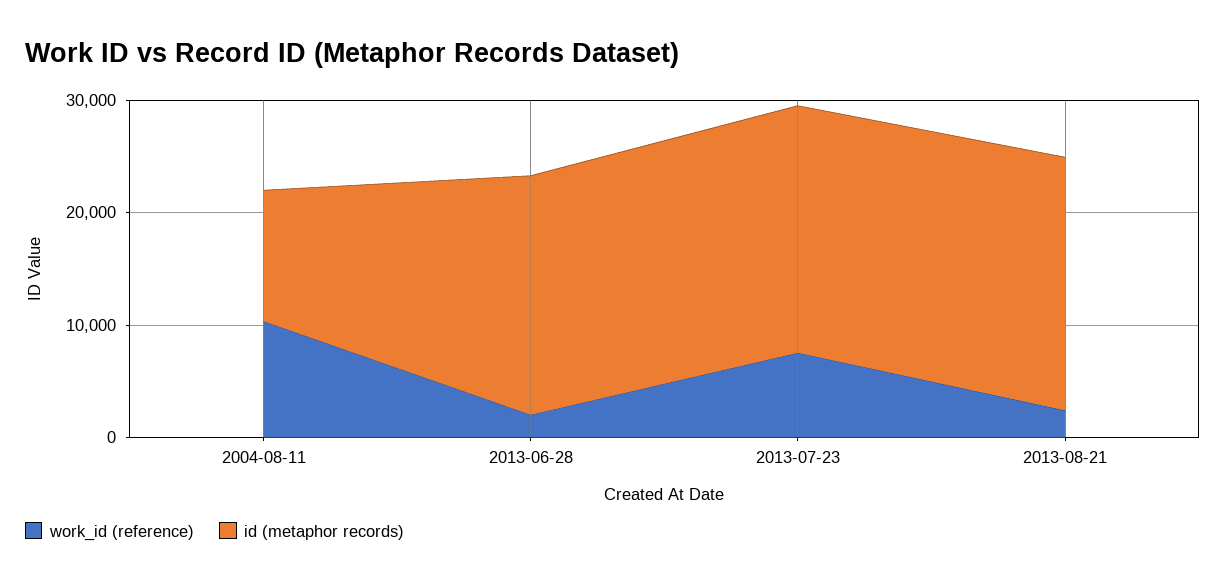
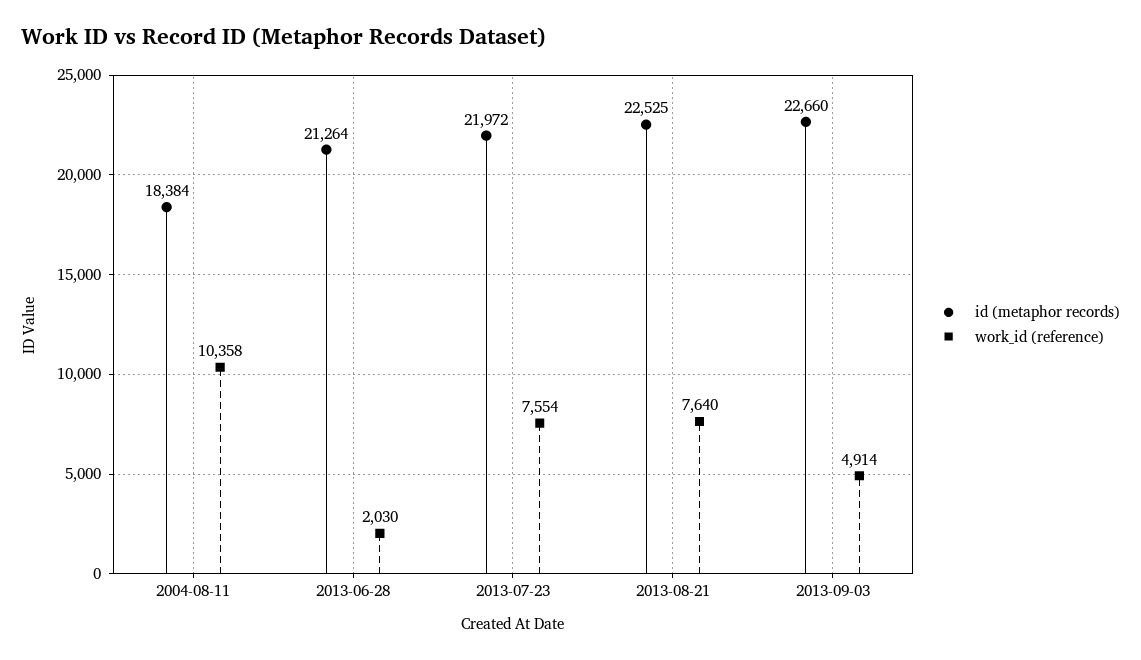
id (metaphor records), 2004-08-11: 12000 -> 18384
work_id (reference), 2013-08-21: 2000 -> 7640
id (metaphor records), 2013-09-03: none -> 22660
work_id (reference), 2013-09-03: none -> 4914

